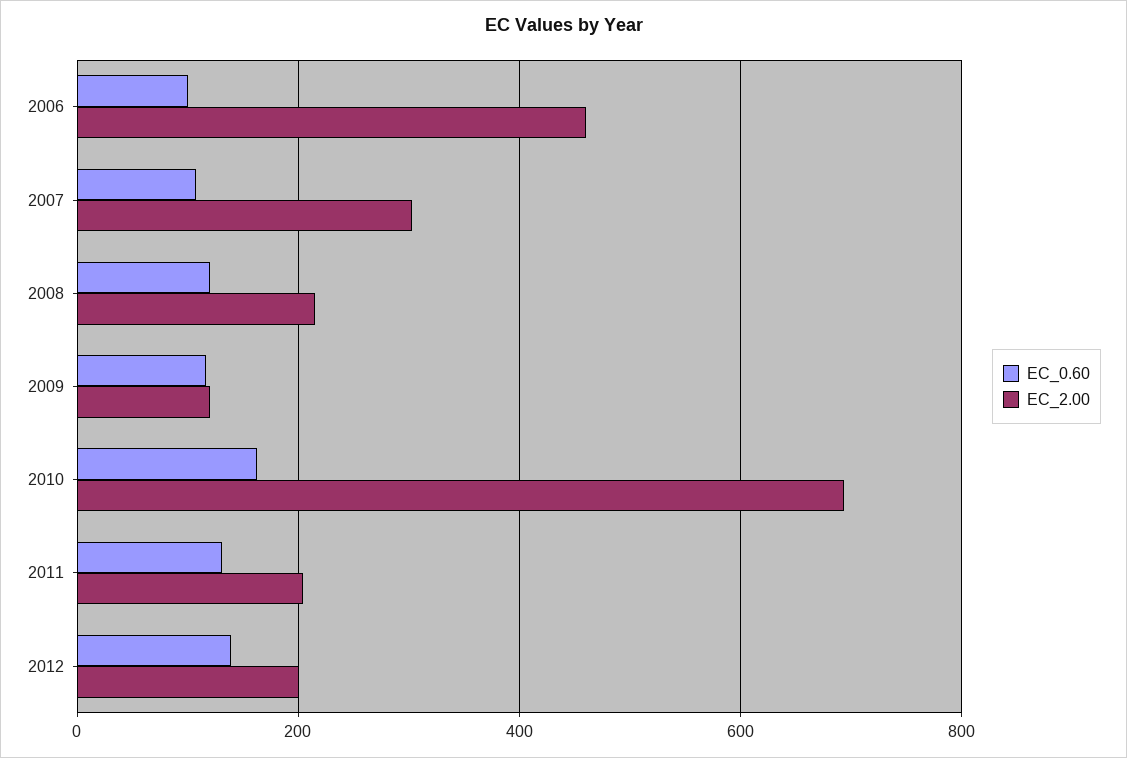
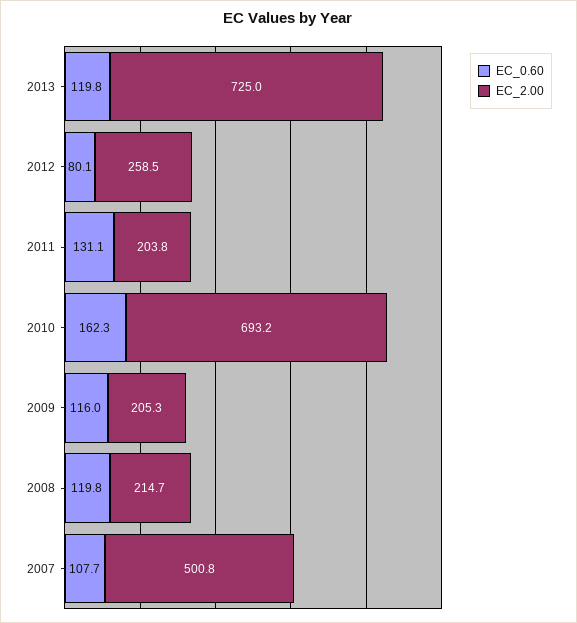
EC_0.60, 2006: 100 -> none
EC_2.00, 2006: 460 -> none
EC_2.00, 2007: 300 -> 500.8
EC_2.00, 2009: 120 -> 205.3
EC_0.60, 2012: 140 -> 80.1
EC_2.00, 2012: 200 -> 258.5
EC_0.60, 2013: none -> 119.8
EC_2.00, 2013: none -> 725

